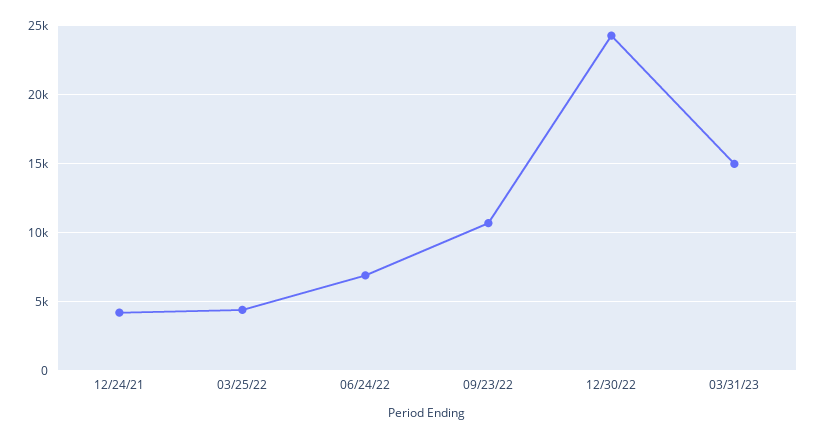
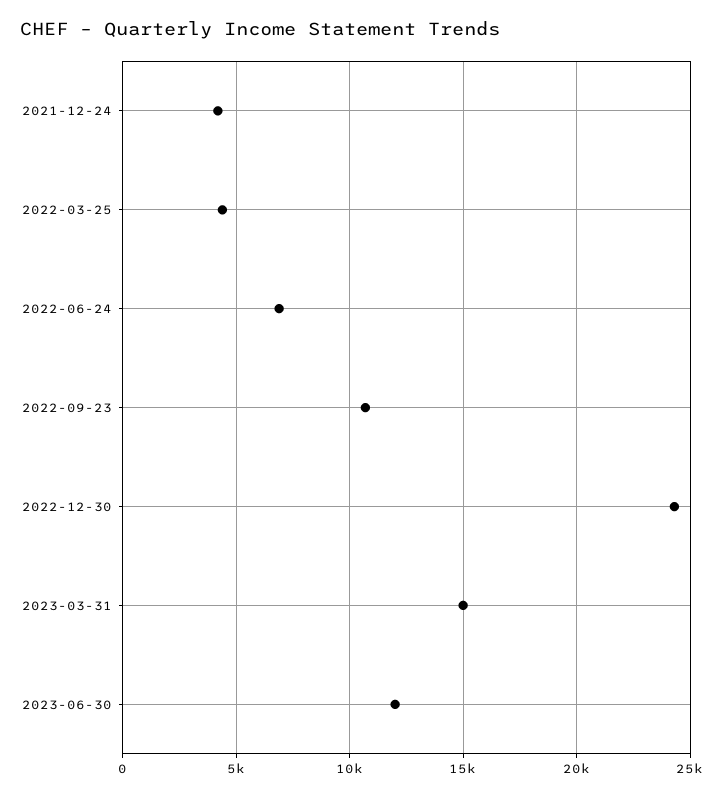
2023-06-30: none -> 12000

